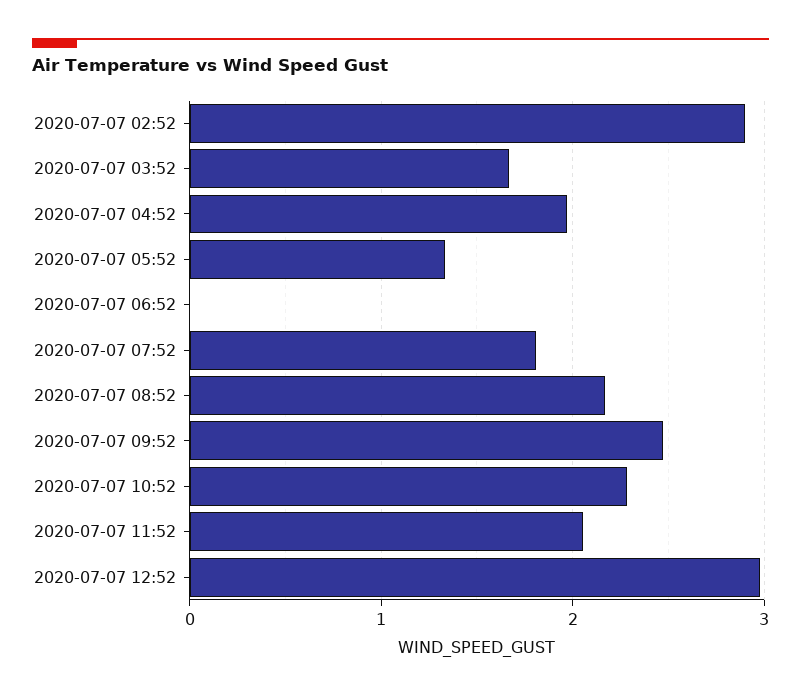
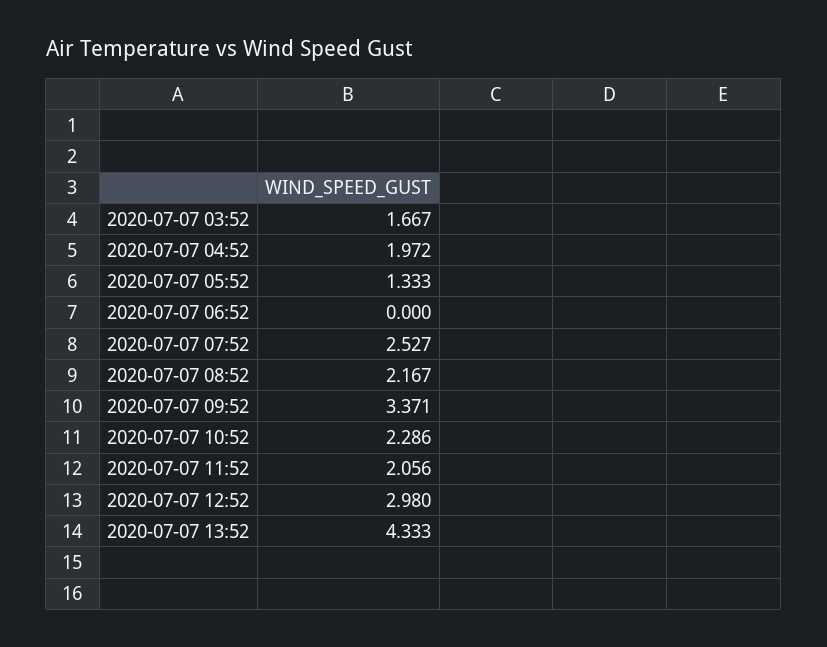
2020-07-07 02:52: 2.9 -> none
2020-07-07 07:52: 1.8 -> 2.527
2020-07-07 09:52: 2.5 -> 3.371
2020-07-07 13:52: none -> 4.333

